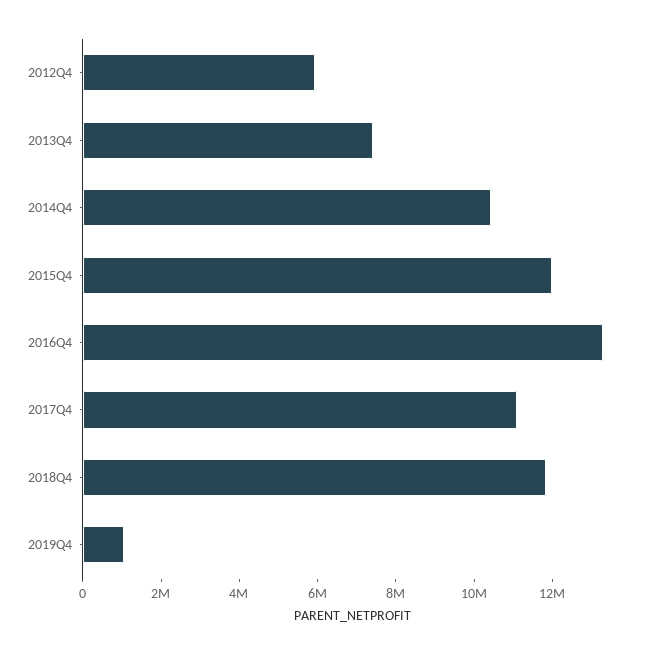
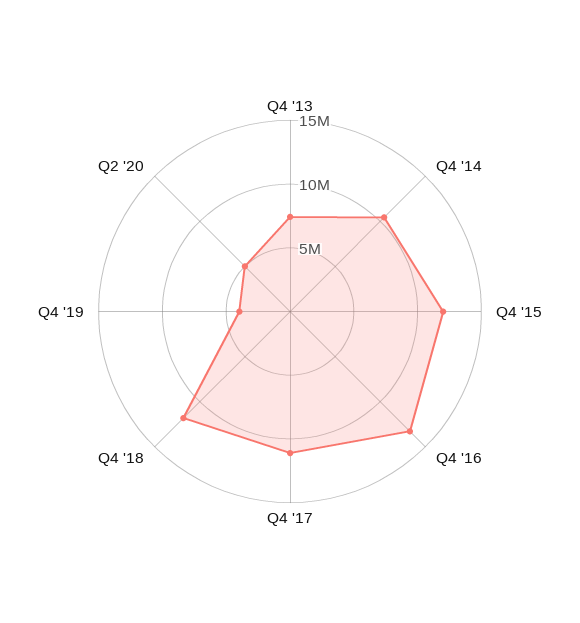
2012Q4: 6000000 -> none
2019Q4: 1000000 -> 4000000
Q2 '20: none -> 5000000

